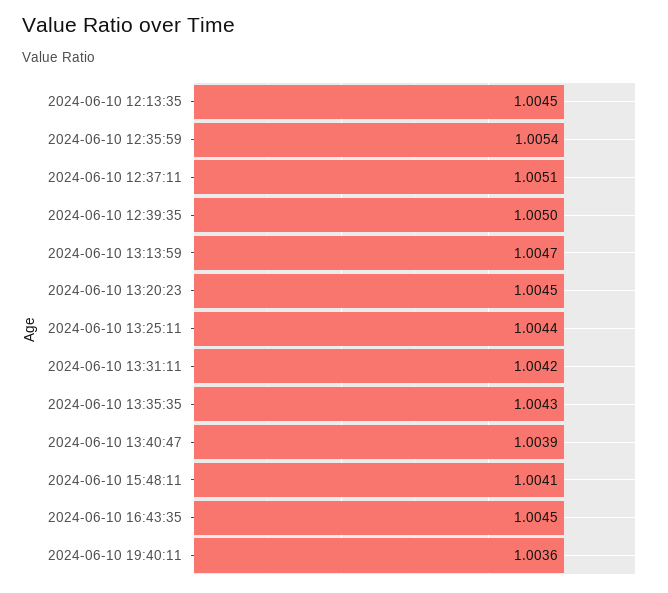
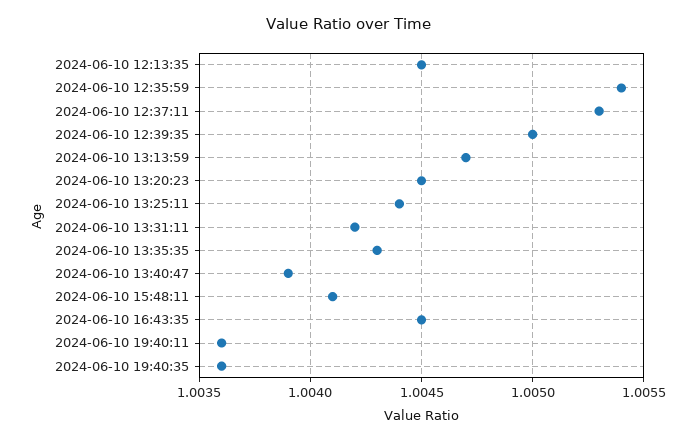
2024-06-10 12:37:11: 1.0051 -> 1.0053
2024-06-10 19:40:35: none -> 1.0036

